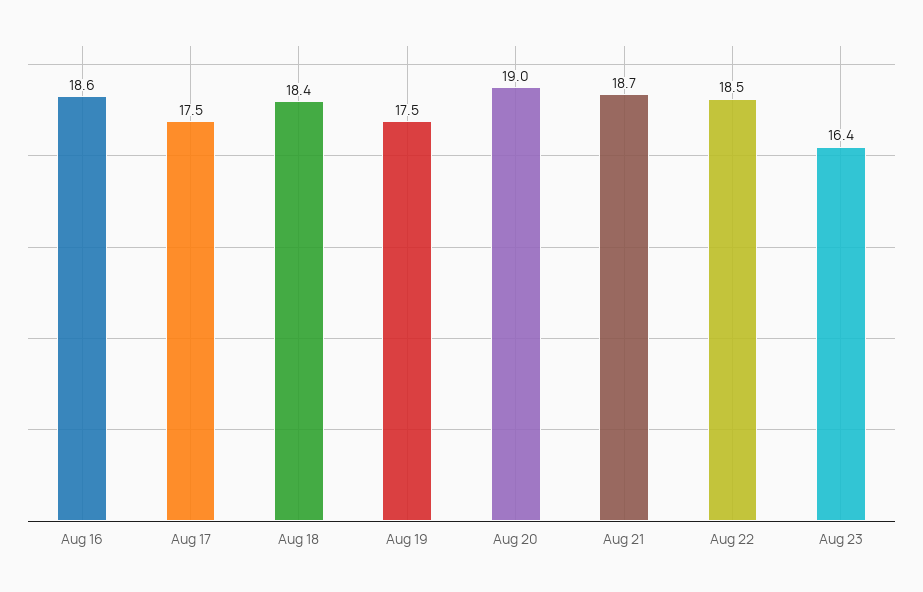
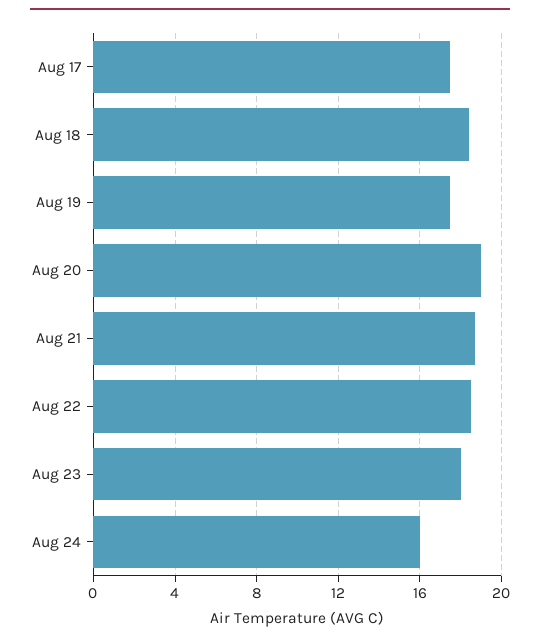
Aug 16: 18.6 -> none
Aug 23: 16.4 -> 18
Aug 24: none -> 16

